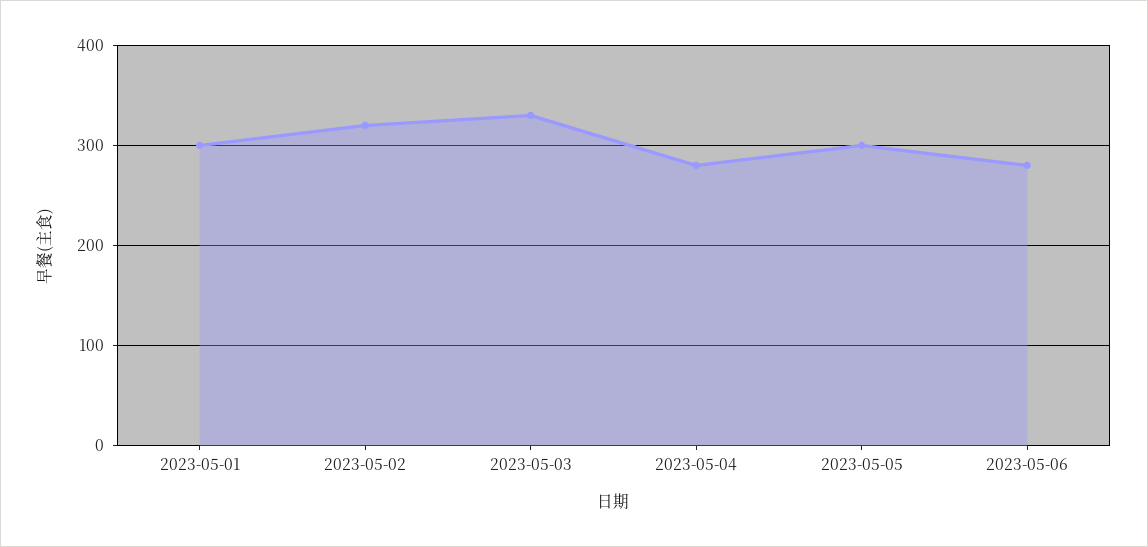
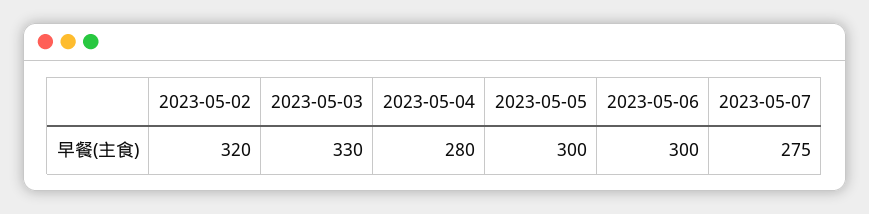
2023-05-01: 300 -> none
2023-05-06: 280 -> 300
2023-05-07: none -> 275

